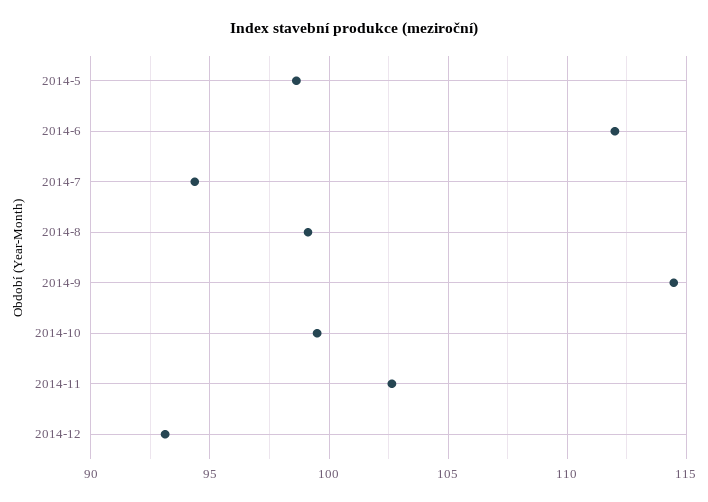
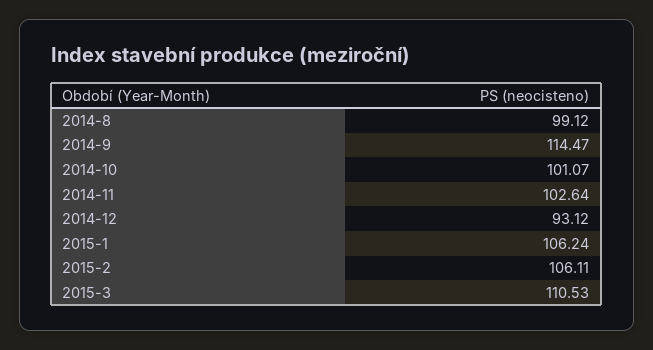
2014-5: 98.5 -> none
2014-6: 112 -> none
2014-7: 94.5 -> none
2014-10: 99.5 -> 101.07
2015-1: none -> 106.24
2015-2: none -> 106.11
2015-3: none -> 110.53

